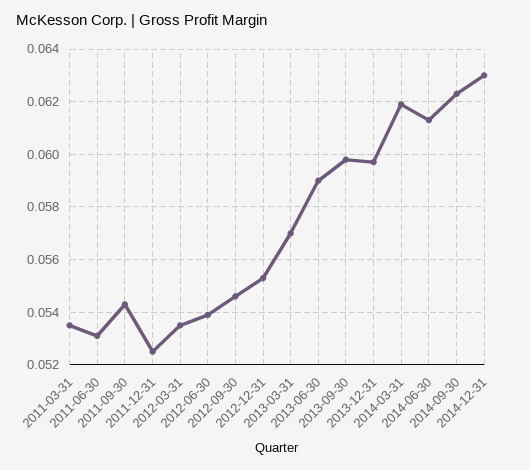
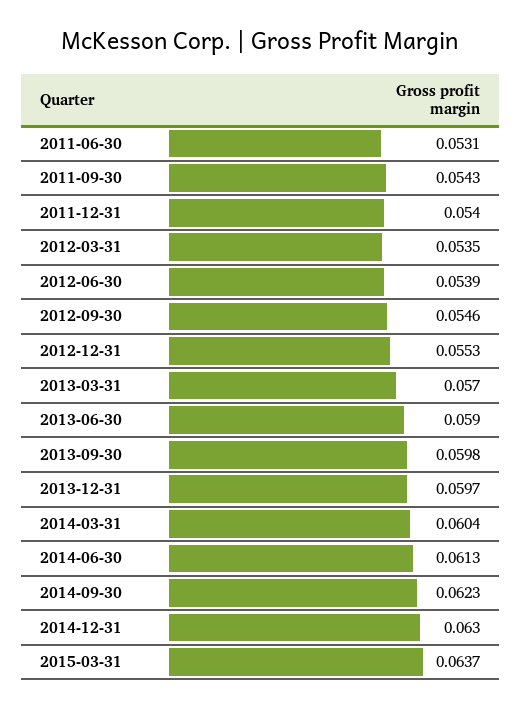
2011-03-31: 0.0535 -> none
2011-12-31: 0.0525 -> 0.054
2014-03-31: 0.062 -> 0.0604
2015-03-31: none -> 0.0637

